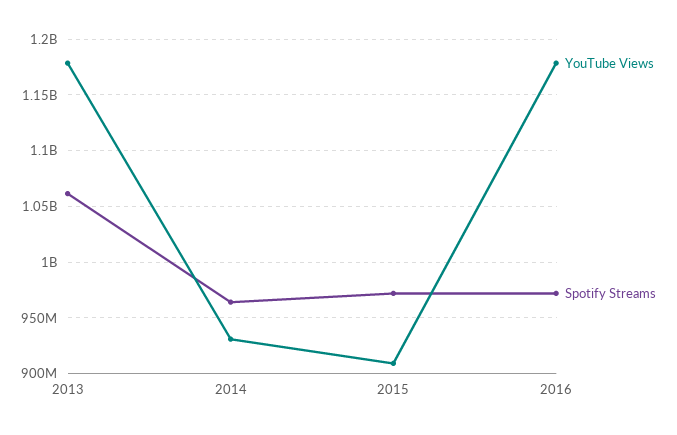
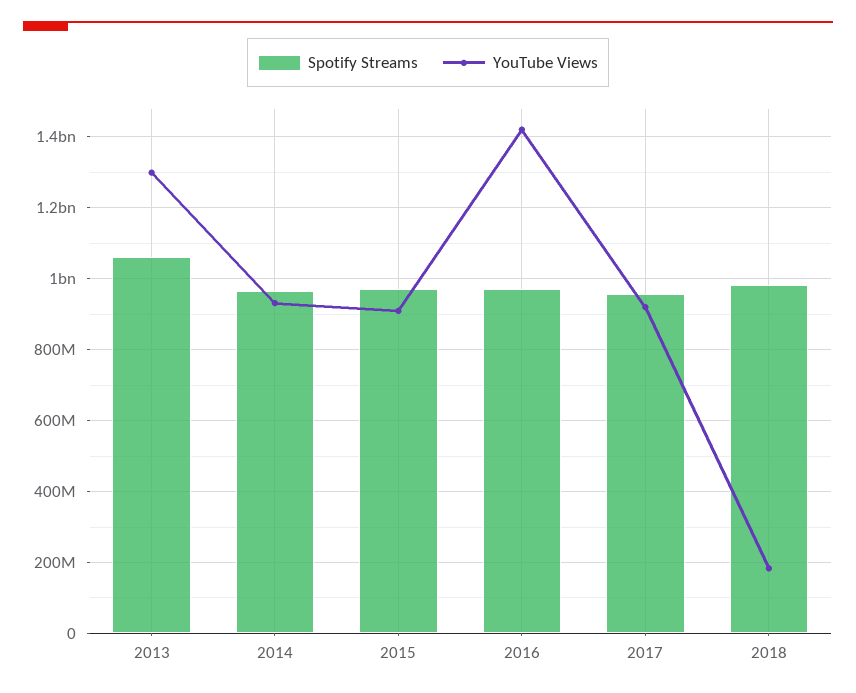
YouTube Views, 2013: 1180000000 -> 1300000000
YouTube Views, 2016: 1180000000 -> 1420000000
Spotify Streams, 2017: none -> 960000000
YouTube Views, 2017: none -> 920000000
Spotify Streams, 2018: none -> 980000000
YouTube Views, 2018: none -> 180000000

